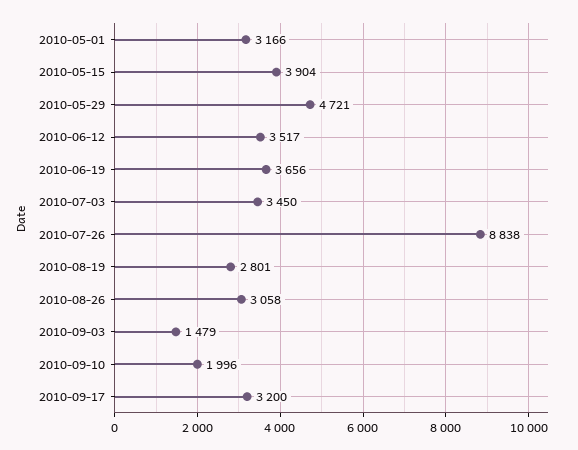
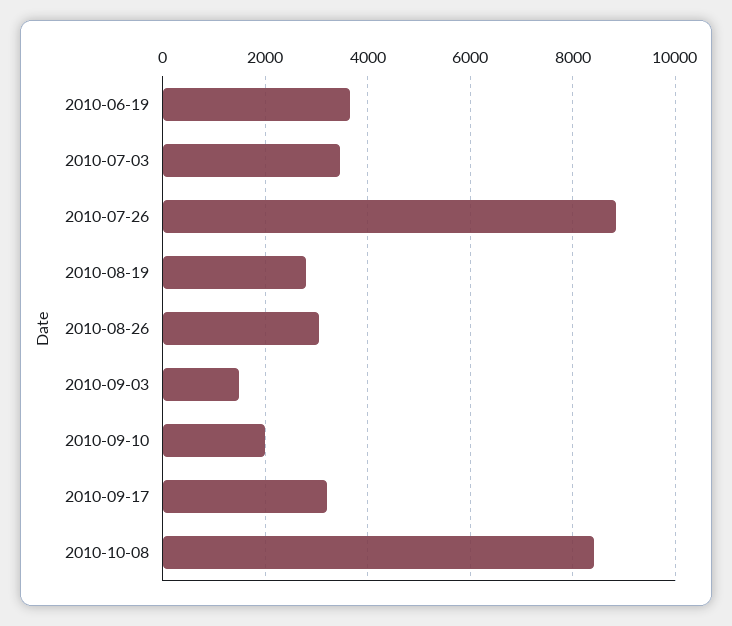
2010-05-01: 3166 -> none
2010-05-15: 3904 -> none
2010-05-29: 4721 -> none
2010-06-12: 3517 -> none
2010-10-08: none -> 8400

